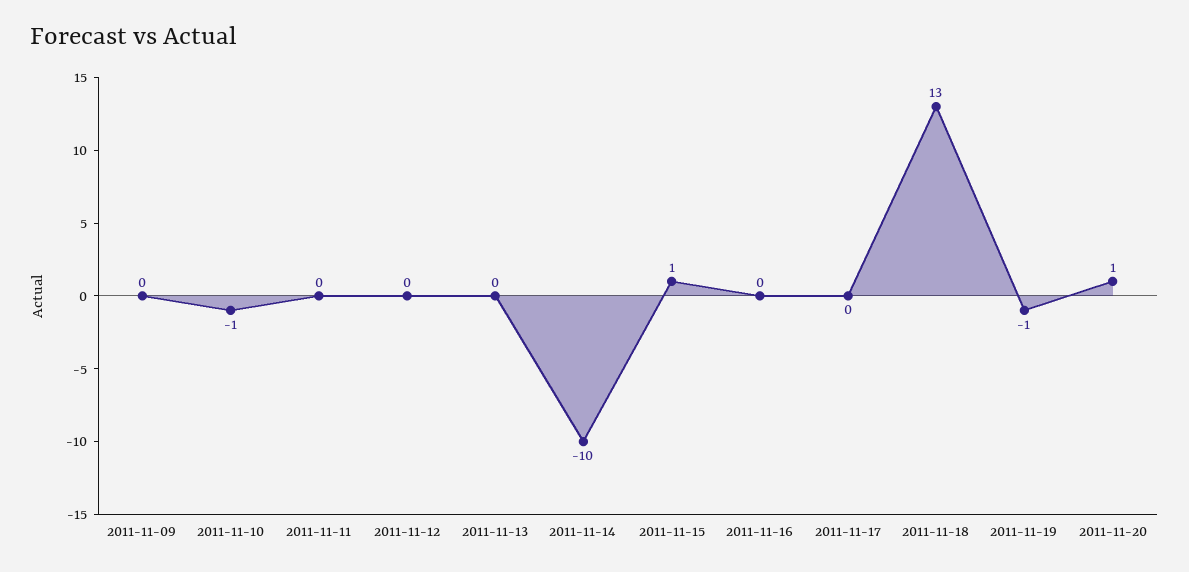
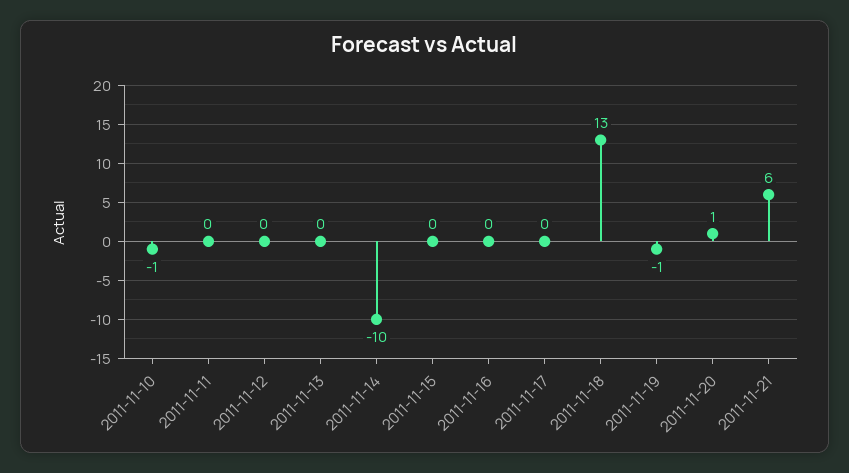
2011-11-09: 0 -> none
2011-11-15: 1 -> 0
2011-11-21: none -> 6

